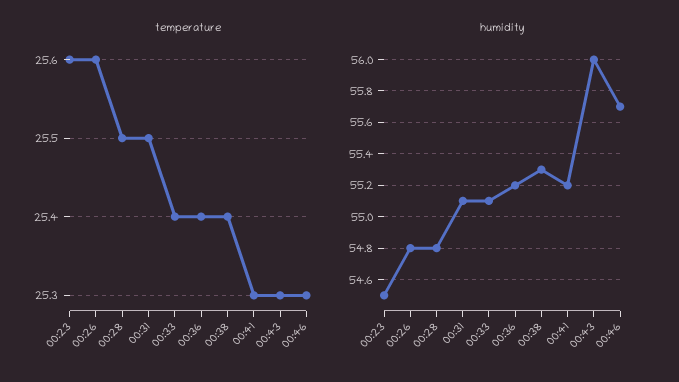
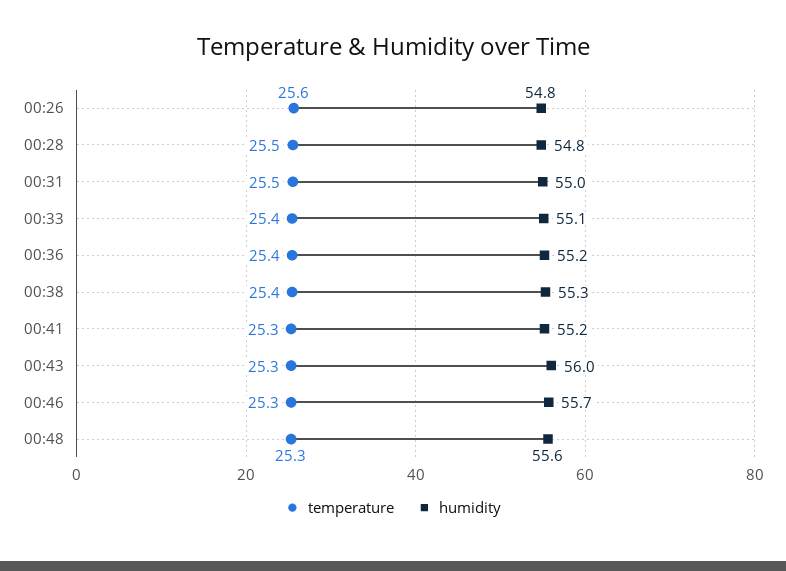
temperature, 00:23: 25.6 -> none
humidity, 00:23: 54.5 -> none
humidity, 00:31: 55.1 -> 55
temperature, 00:48: none -> 25.3
humidity, 00:48: none -> 55.6

